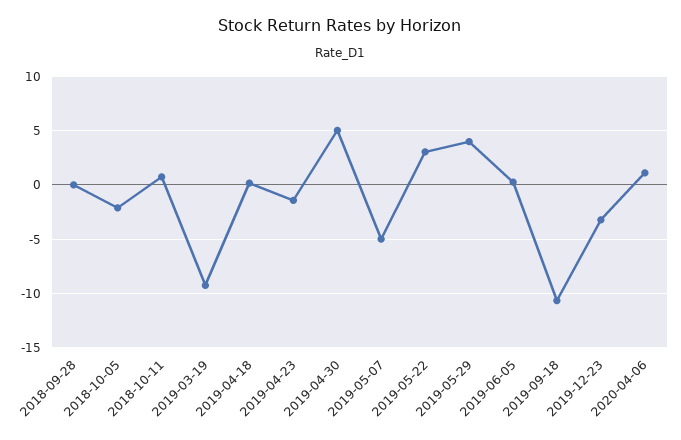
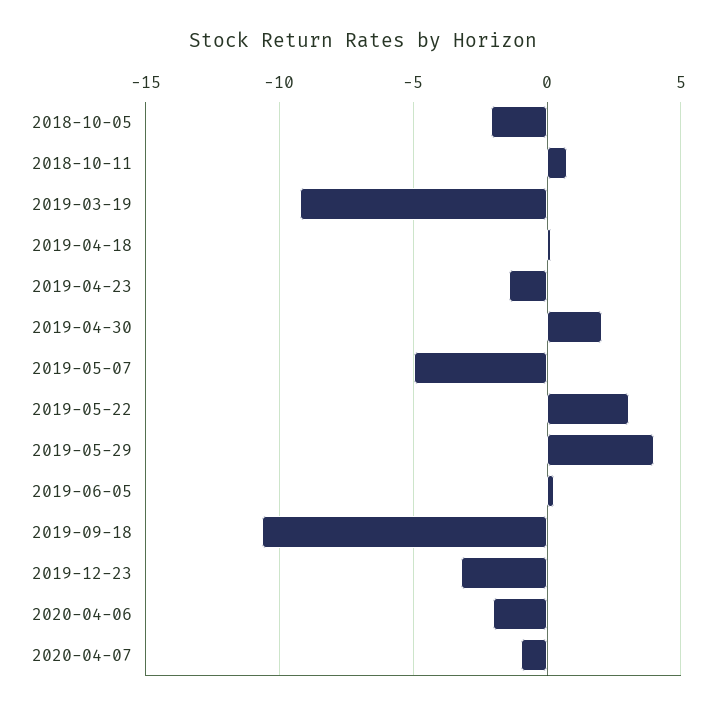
2018-09-28: 0 -> none
2019-04-30: 5 -> 2
2020-04-06: 1 -> -2
2020-04-07: none -> -1

